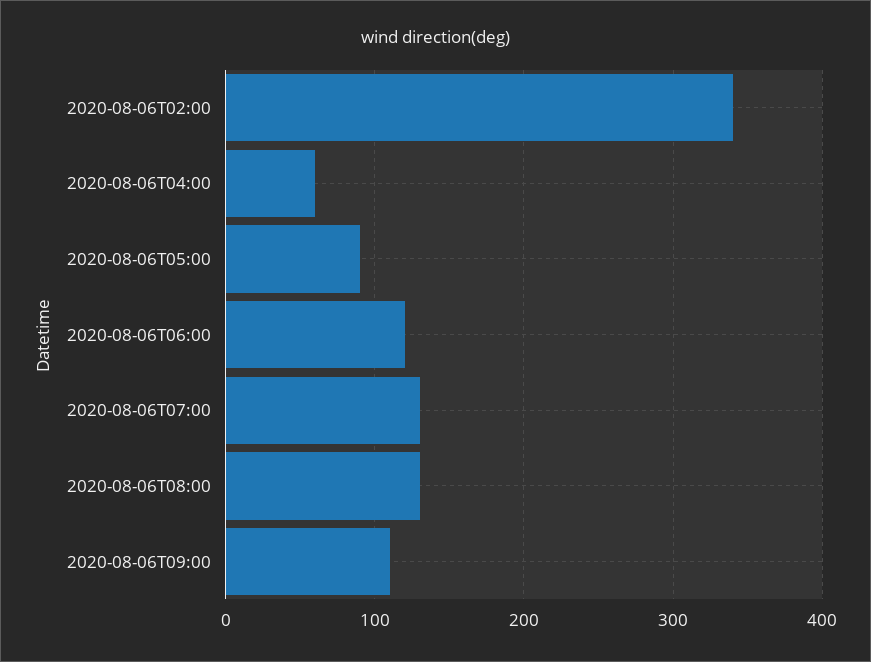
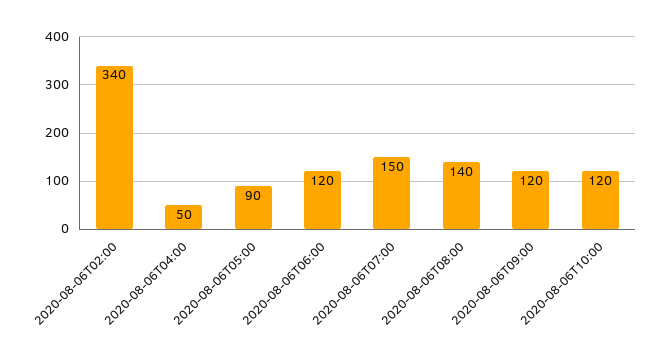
2020-08-06T04:00: 60 -> 50
2020-08-06T07:00: 130 -> 150
2020-08-06T08:00: 130 -> 140
2020-08-06T09:00: 110 -> 120
2020-08-06T10:00: none -> 120

